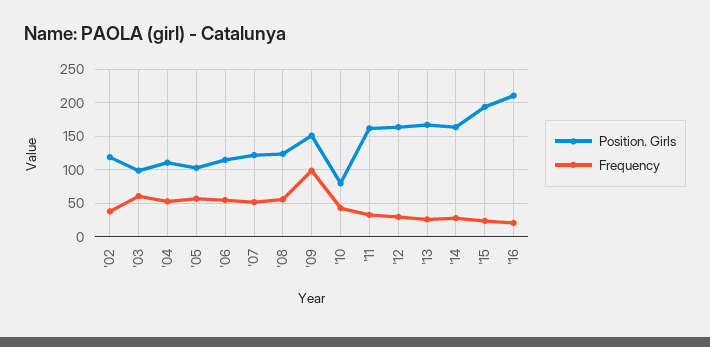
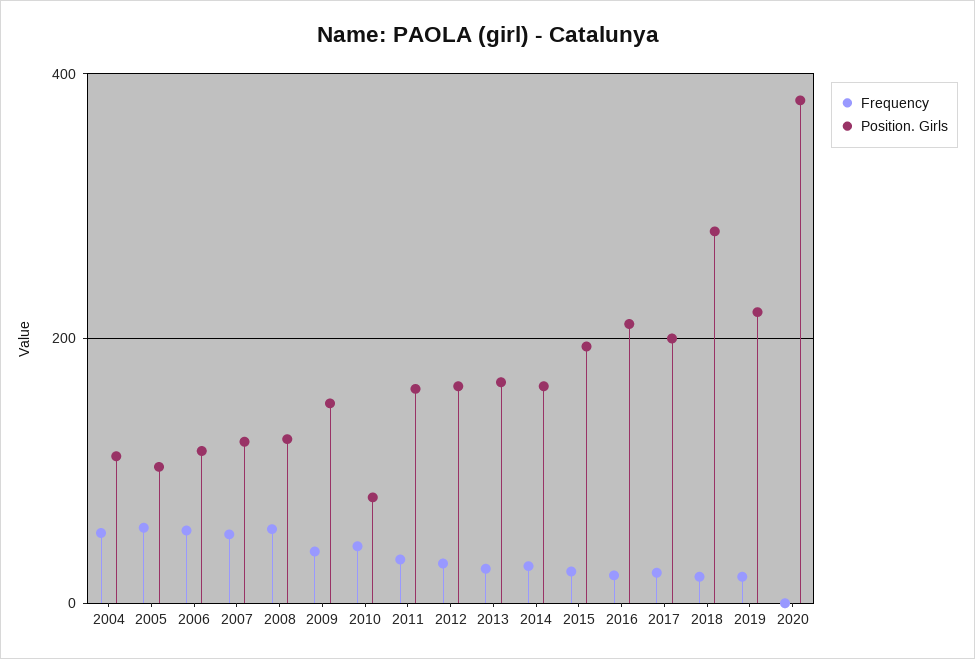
Position. Girls, '02: 120 -> none
Frequency, '02: 40 -> none
Position. Girls, '03: 100 -> none
Frequency, '03: 60 -> none
Frequency, '09: 100 -> 40
Frequency, 2017: none -> 20
Position. Girls, 2017: none -> 200
Frequency, 2018: none -> 20
Position. Girls, 2018: none -> 280
Frequency, 2019: none -> 20
Position. Girls, 2019: none -> 220
Frequency, 2020: none -> 0
Position. Girls, 2020: none -> 380

